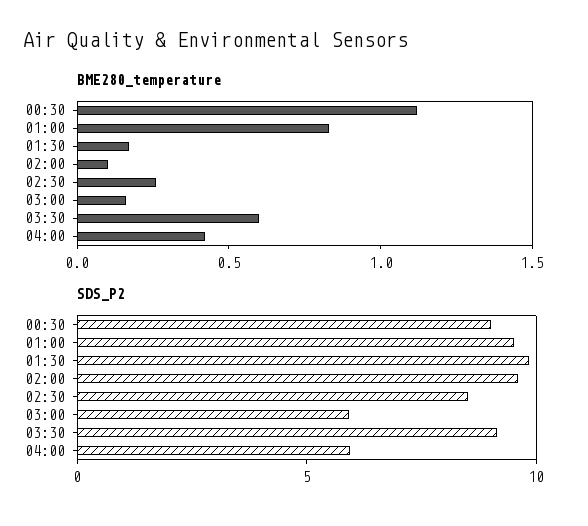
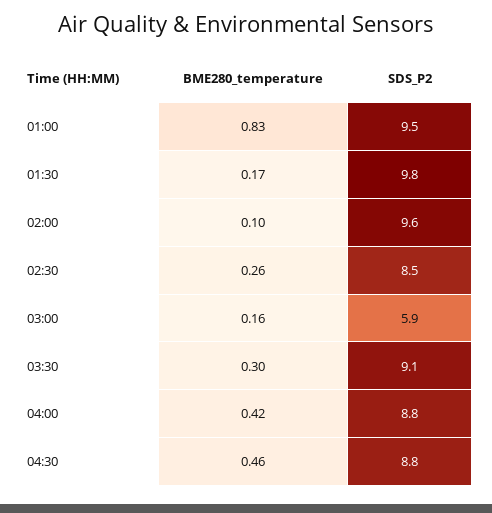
BME280_temperature, 00:30: 1.1 -> none
BME280_temperature, 03:30: 0.6 -> 0.3
SDS_P2, 00:30: 9 -> none
SDS_P2, 04:00: 6 -> 8.8
BME280_temperature, 04:30: none -> 0.46
SDS_P2, 04:30: none -> 8.8

